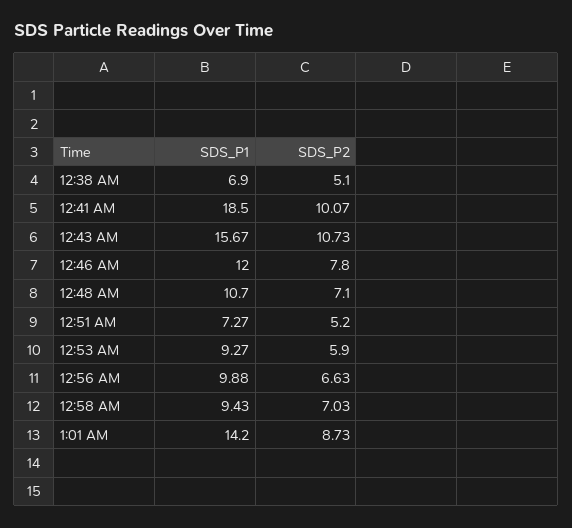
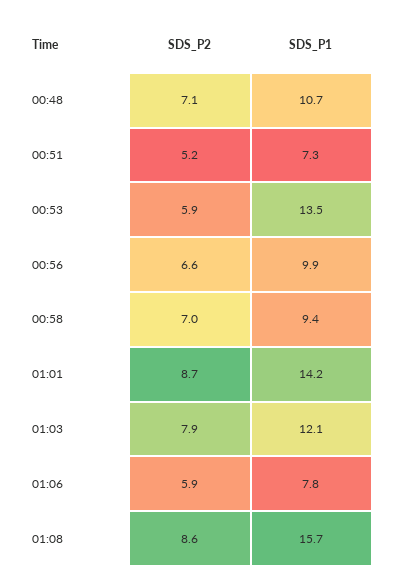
SDS_P1, 12:38 AM: 6.9 -> none
SDS_P2, 12:38 AM: 5.1 -> none
SDS_P1, 12:41 AM: 18.5 -> none
SDS_P2, 12:41 AM: 10.07 -> none
SDS_P1, 12:43 AM: 15.67 -> none
SDS_P2, 12:43 AM: 10.73 -> none
SDS_P1, 12:46 AM: 12 -> none
SDS_P2, 12:46 AM: 7.8 -> none
SDS_P1, 12:53 AM: 9.27 -> 13.5
SDS_P2, 01:03: none -> 7.9
SDS_P1, 01:03: none -> 12.1
SDS_P2, 01:06: none -> 5.9
SDS_P1, 01:06: none -> 7.8
SDS_P2, 01:08: none -> 8.6
SDS_P1, 01:08: none -> 15.7

